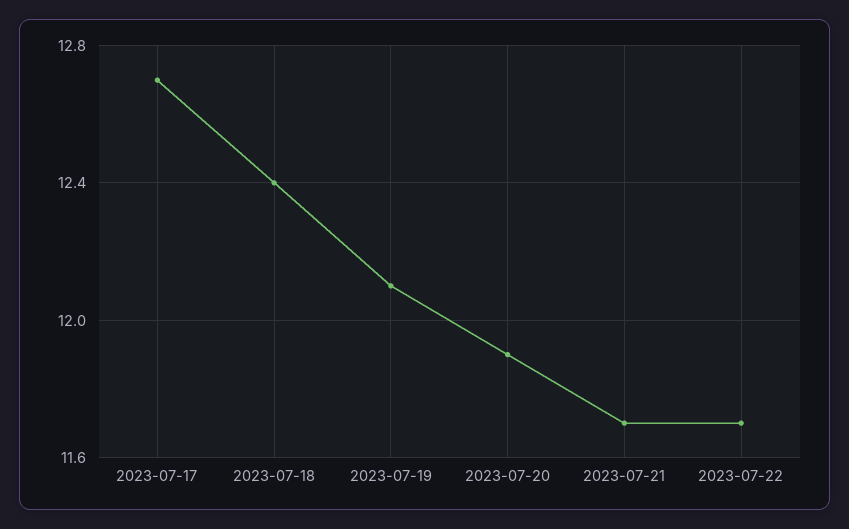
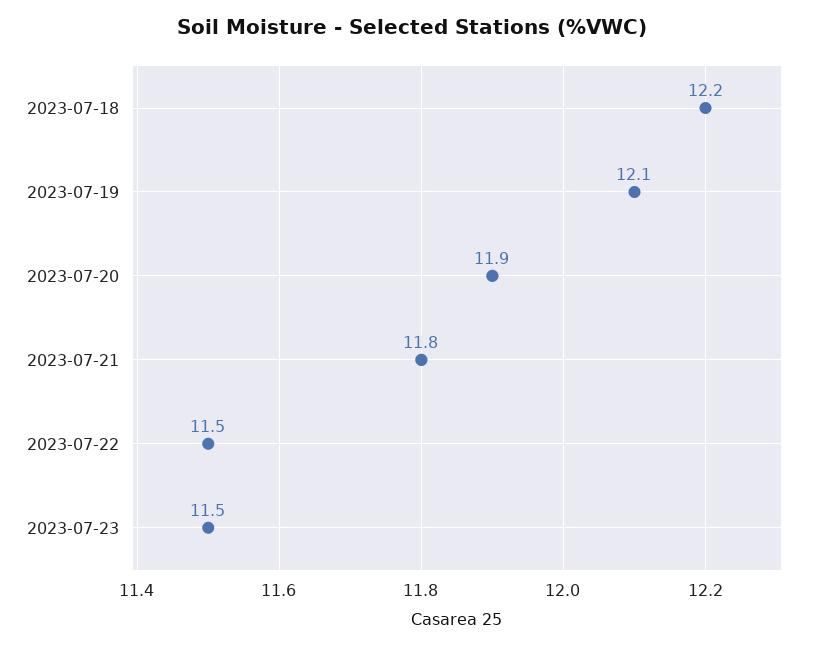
2023-07-17: 12.7 -> none
2023-07-18: 12.4 -> 12.2
2023-07-21: 11.7 -> 11.8
2023-07-22: 11.7 -> 11.5
2023-07-23: none -> 11.5

